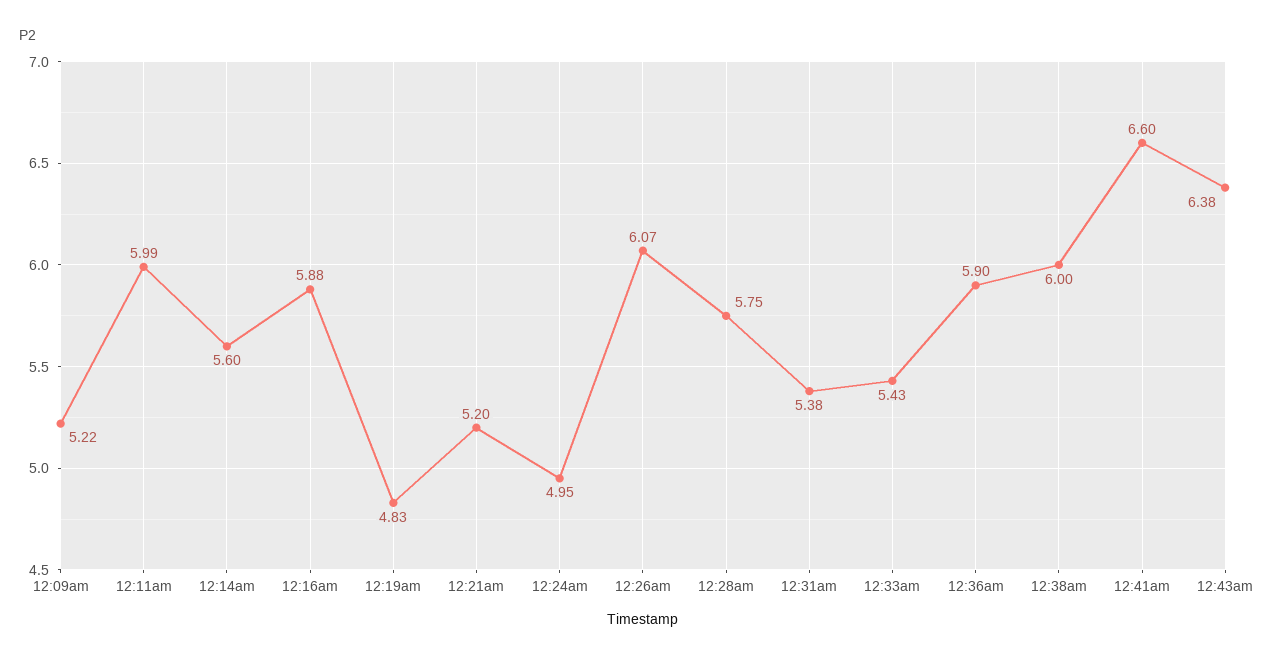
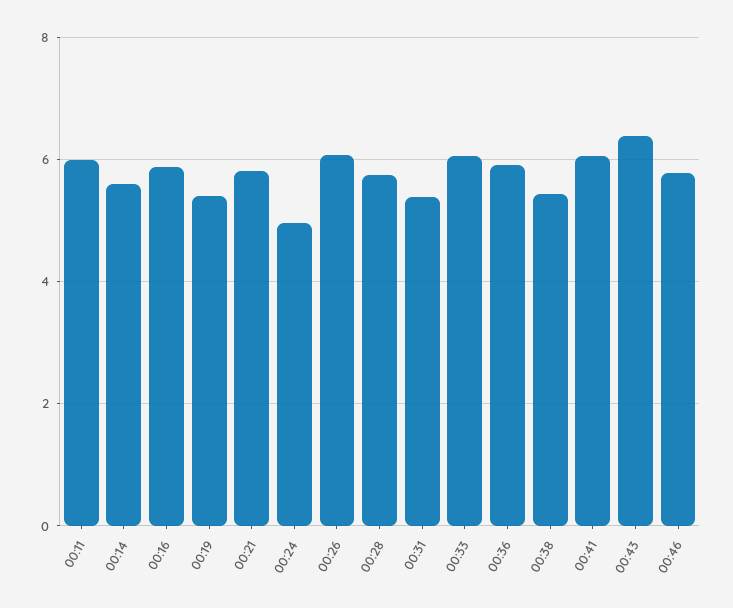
12:09am: 5.22 -> none
12:19am: 4.83 -> 5.4
12:21am: 5.2 -> 5.8
12:33am: 5.43 -> 6
12:38am: 6 -> 5.4
12:41am: 6.6 -> 6
00:46: none -> 5.8

